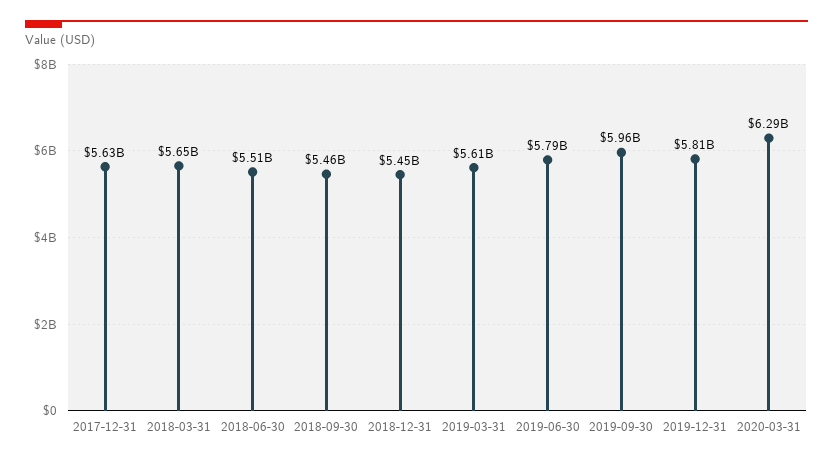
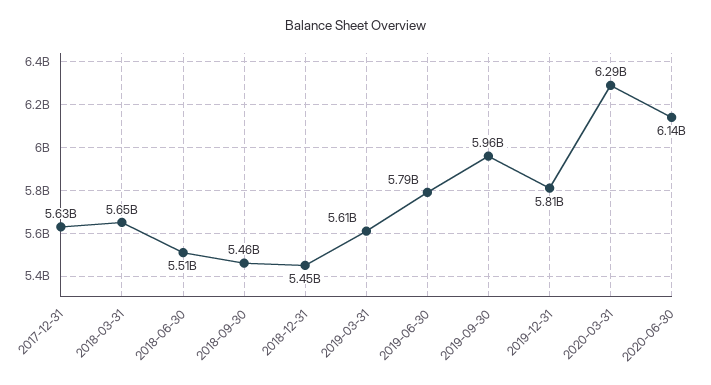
2020-06-30: none -> 6140000000

